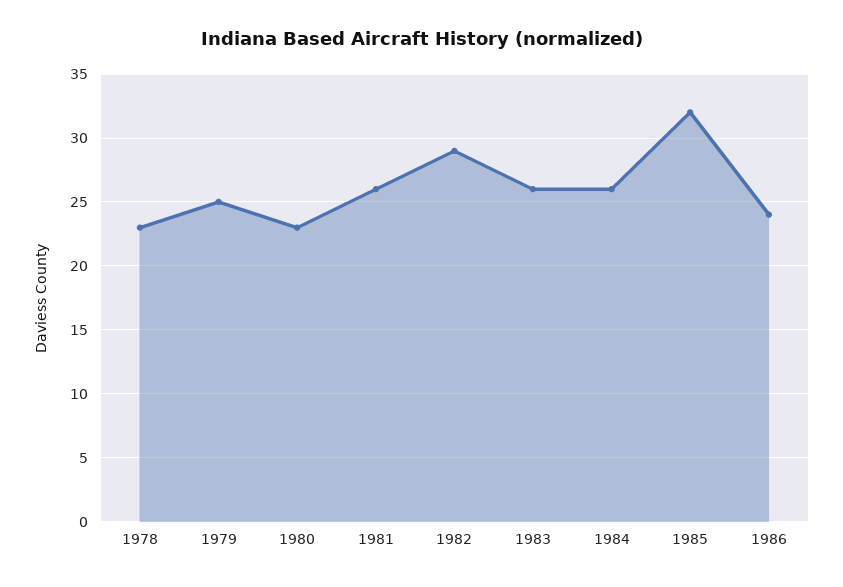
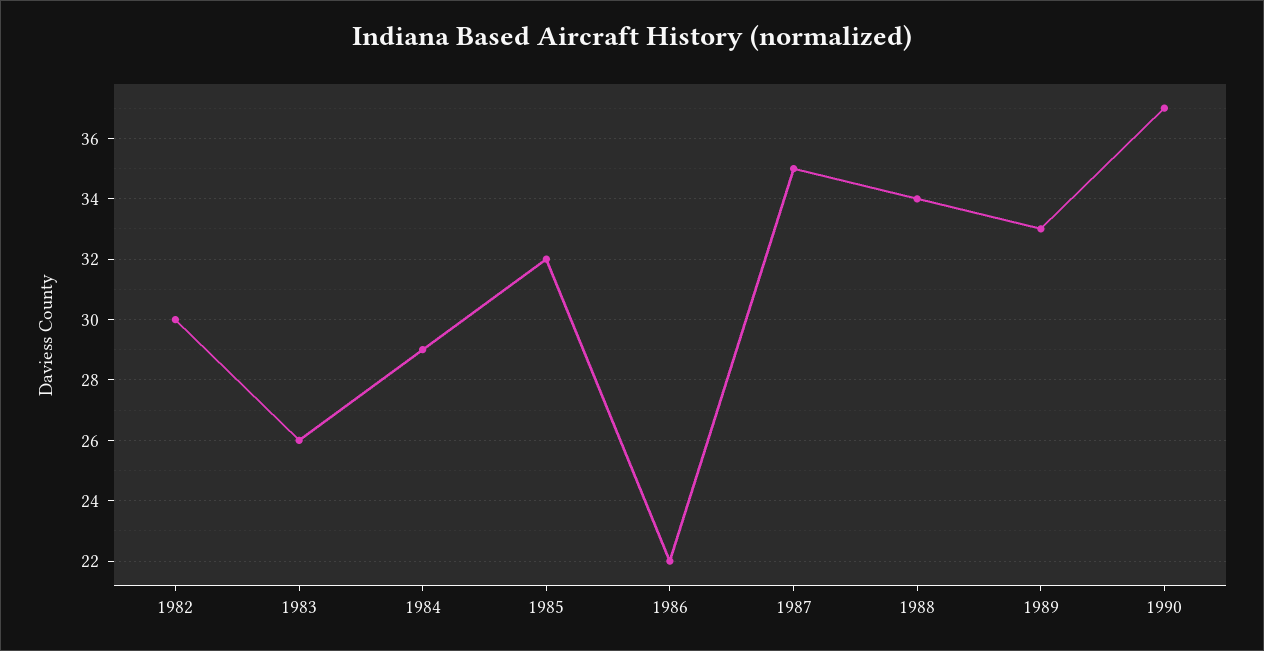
1978: 23 -> none
1979: 25 -> none
1980: 23 -> none
1981: 26 -> none
1982: 29 -> 30
1984: 26 -> 29
1986: 24 -> 22
1987: none -> 35
1988: none -> 34
1989: none -> 33
1990: none -> 37

